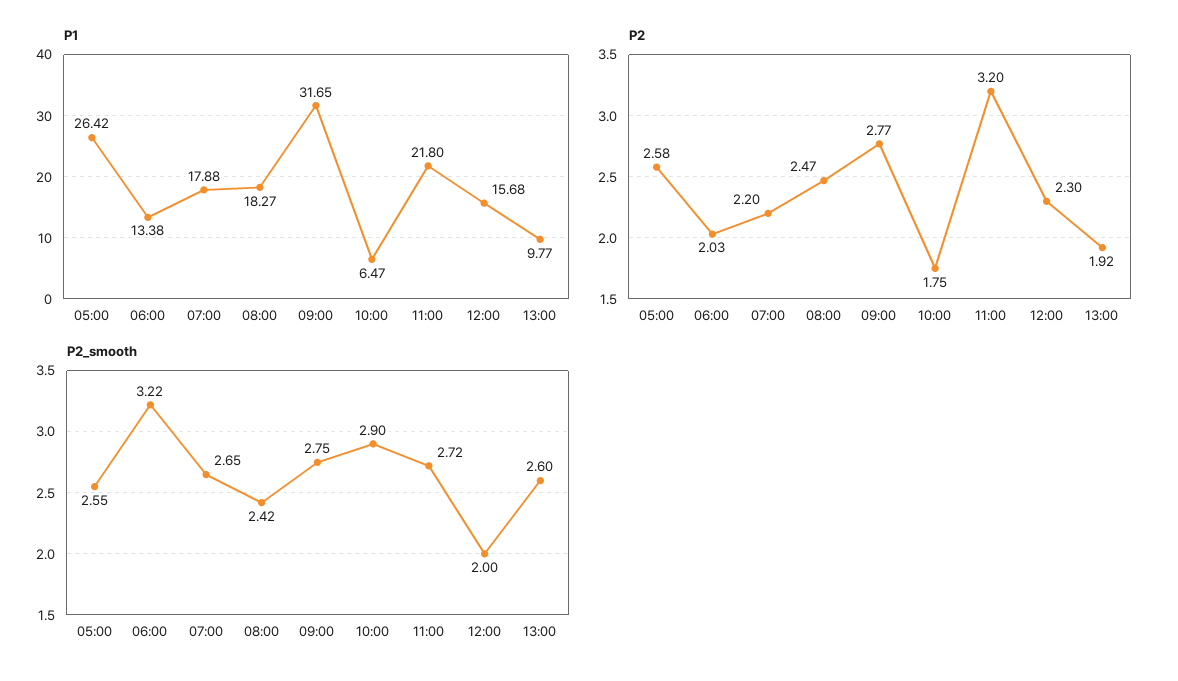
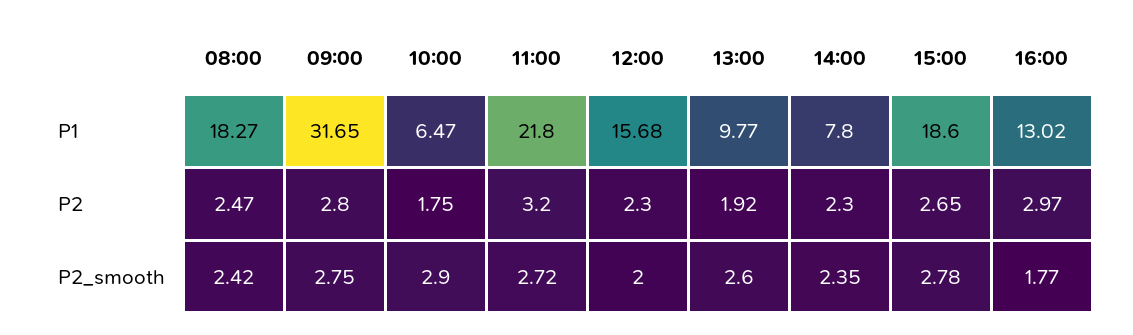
P1, 05:00: 26.42 -> none
P1, 06:00: 13.38 -> none
P1, 07:00: 17.88 -> none
P2, 05:00: 2.58 -> none
P2, 06:00: 2.03 -> none
P2, 07:00: 2.2 -> none
P2, 09:00: 2.77 -> 2.8
P2_smooth, 05:00: 2.55 -> none
P2_smooth, 06:00: 3.22 -> none
P2_smooth, 07:00: 2.65 -> none
P1, 14:00: none -> 7.8
P1, 15:00: none -> 18.6
P1, 16:00: none -> 13.02
P2, 14:00: none -> 2.3
P2, 15:00: none -> 2.65
P2, 16:00: none -> 2.97
P2_smooth, 14:00: none -> 2.35
P2_smooth, 15:00: none -> 2.78
P2_smooth, 16:00: none -> 1.77

